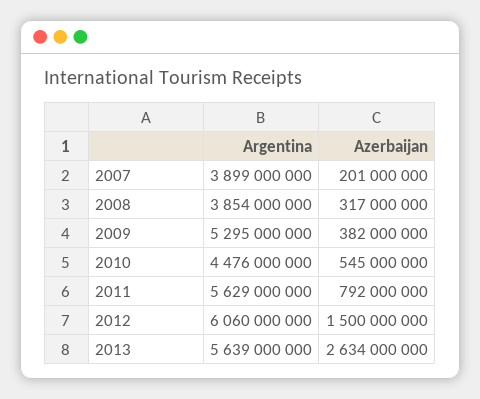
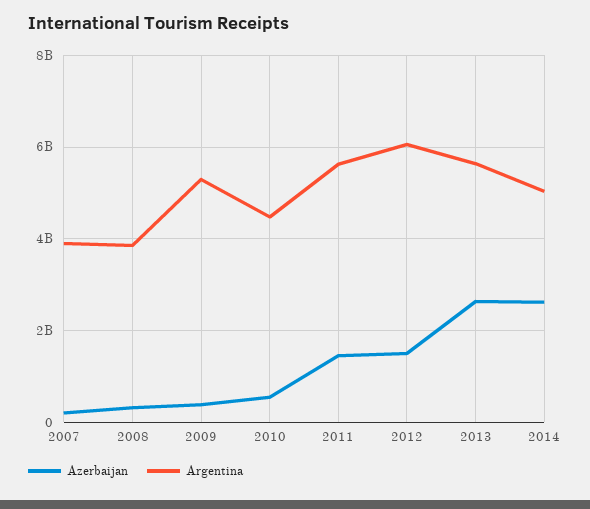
Azerbaijan, 2011: 792000000 -> 1400000000
Azerbaijan, 2014: none -> 2600000000
Argentina, 2014: none -> 5000000000

